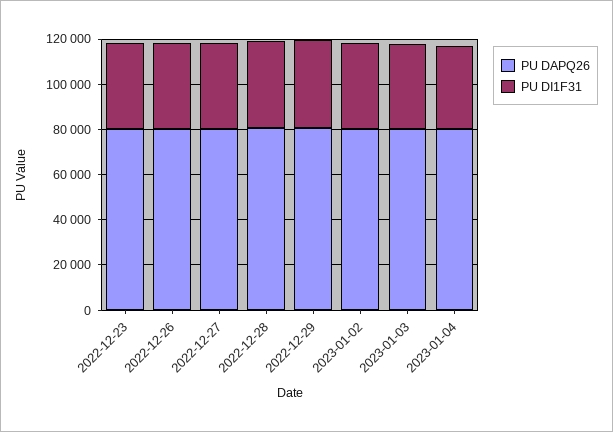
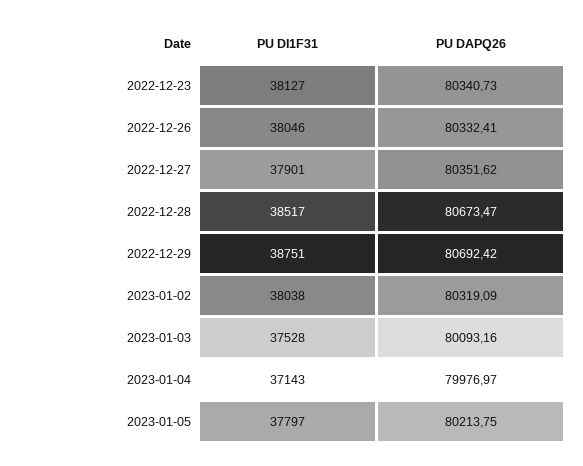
PU DI1F31, 2023-01-05: none -> 37797
PU DAPQ26, 2023-01-05: none -> 80213.75

